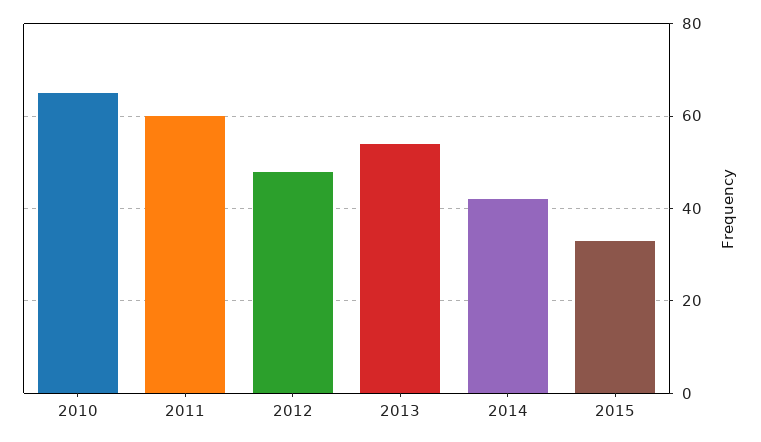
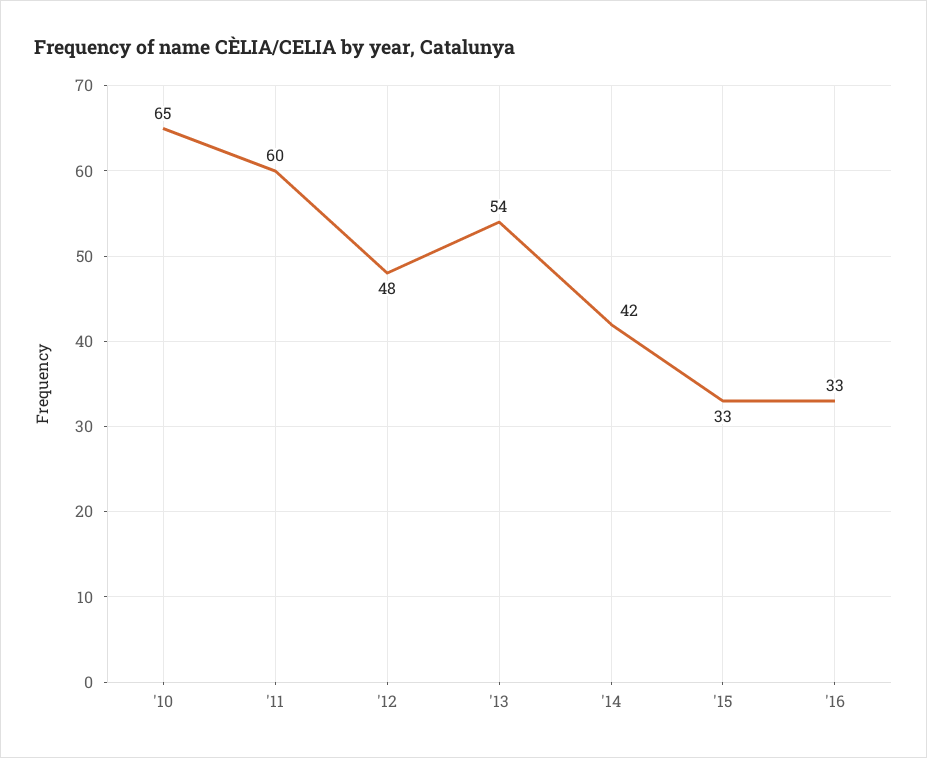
'16: none -> 33

